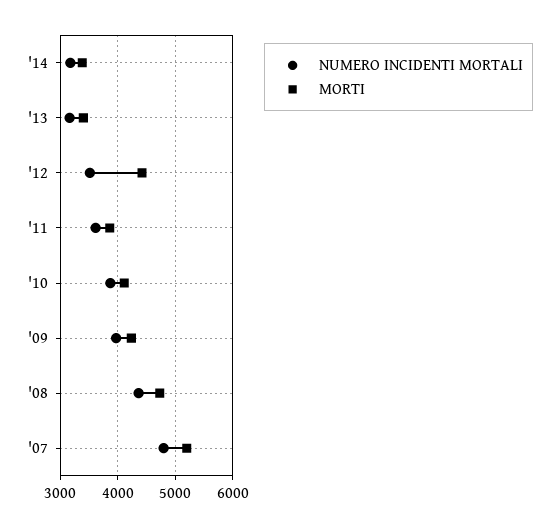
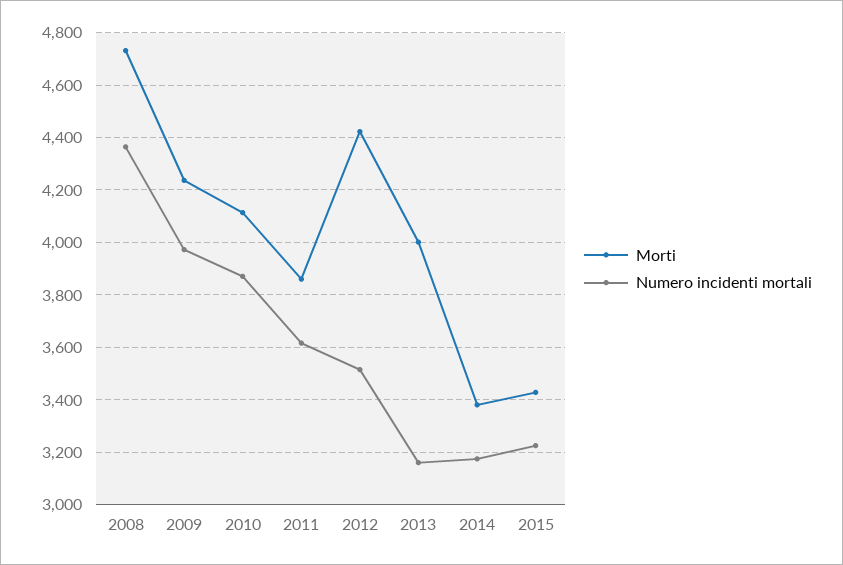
MORTI, '13: 3400 -> 4000
NUMERO INCIDENTI MORTALI, '07: 4800 -> none
MORTI, '07: 5200 -> none
MORTI, 2015: none -> 3425
NUMERO INCIDENTI MORTALI, 2015: none -> 3225

